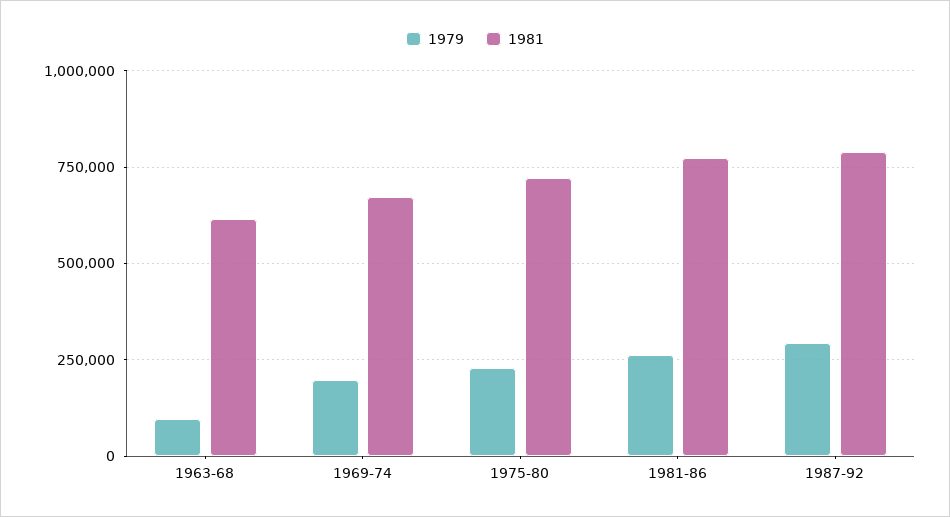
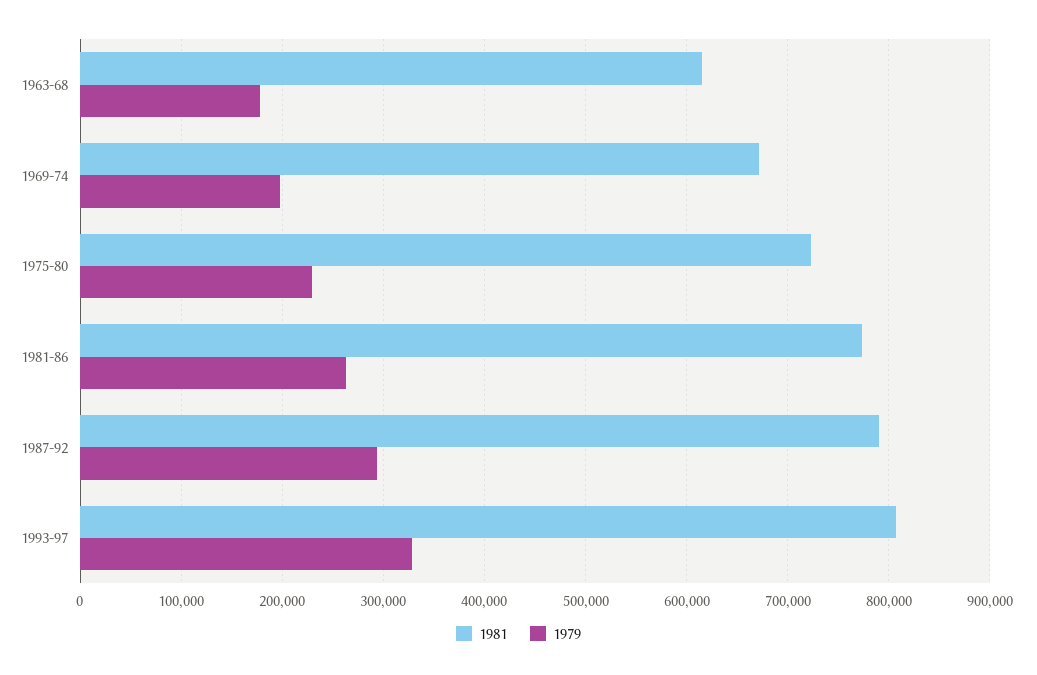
1979, 1963-68: 100000 -> 180000
1981, 1993-97: none -> 810000
1979, 1993-97: none -> 330000

